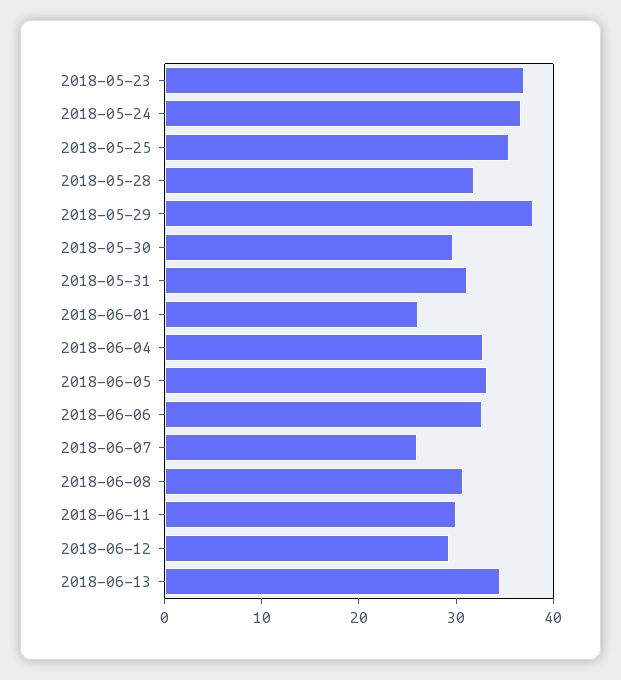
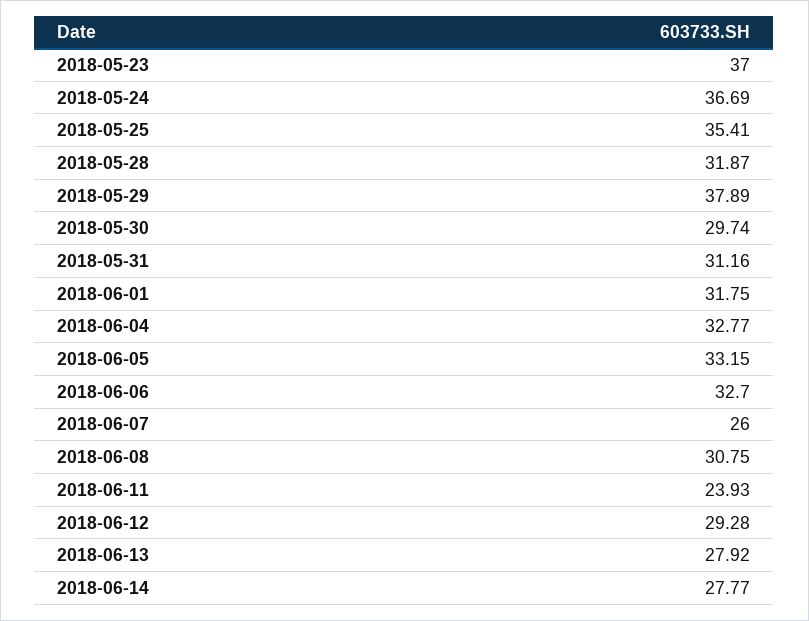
2018-06-01: 26 -> 31.75
2018-06-11: 30 -> 23.93
2018-06-13: 34 -> 27.92
2018-06-14: none -> 27.77

